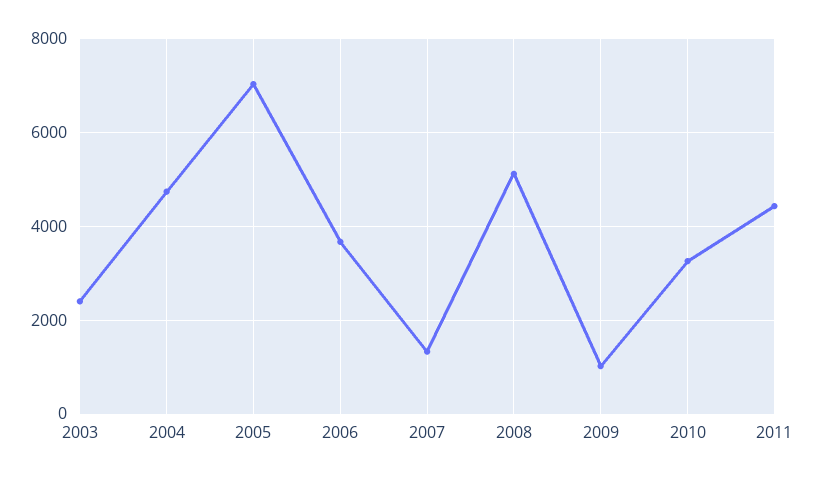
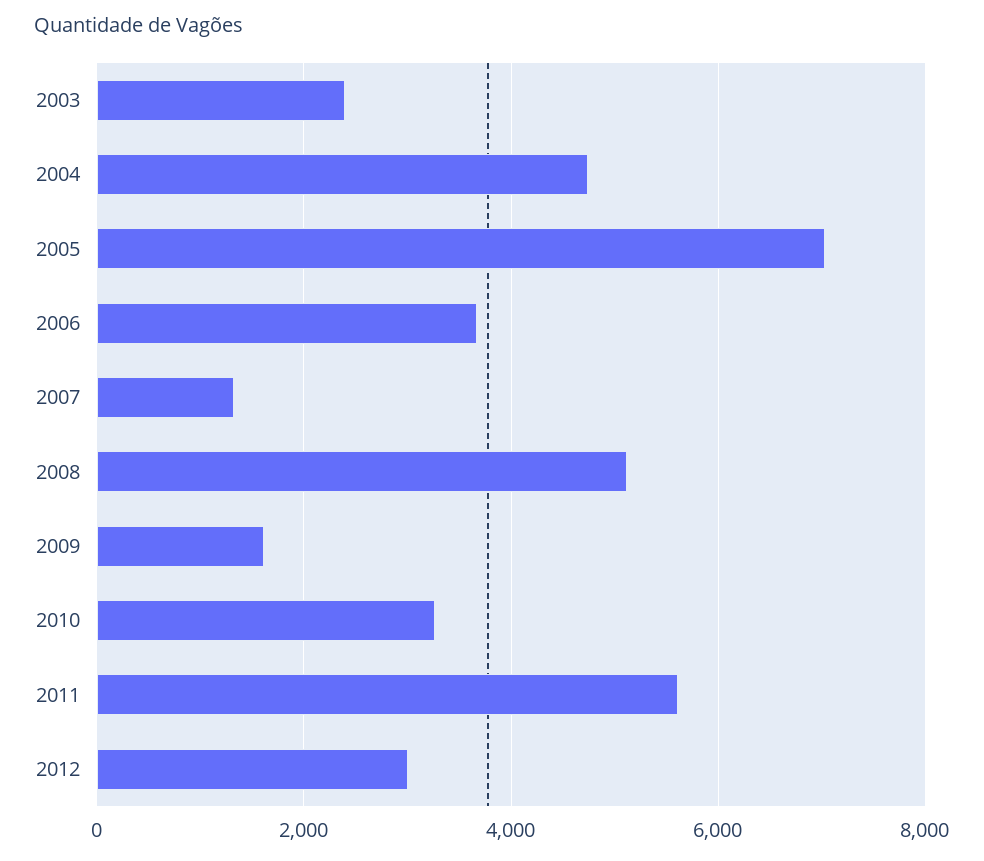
2009: 1000 -> 1600
2011: 4400 -> 5600
2012: none -> 3000

